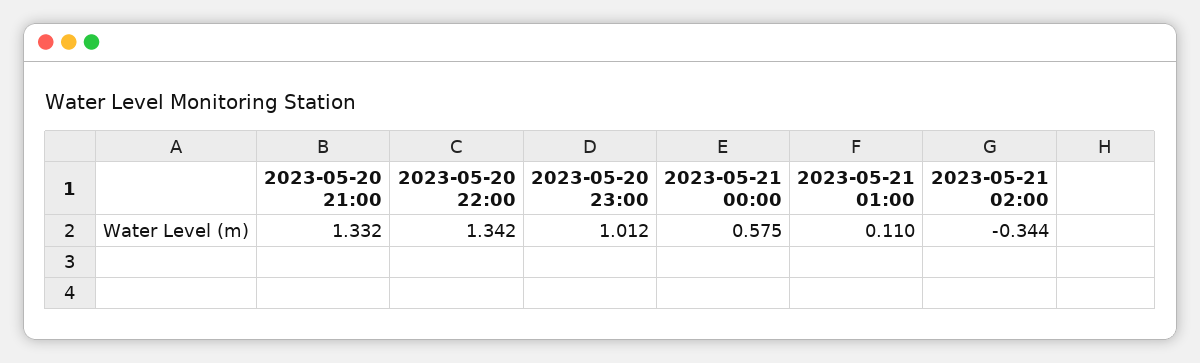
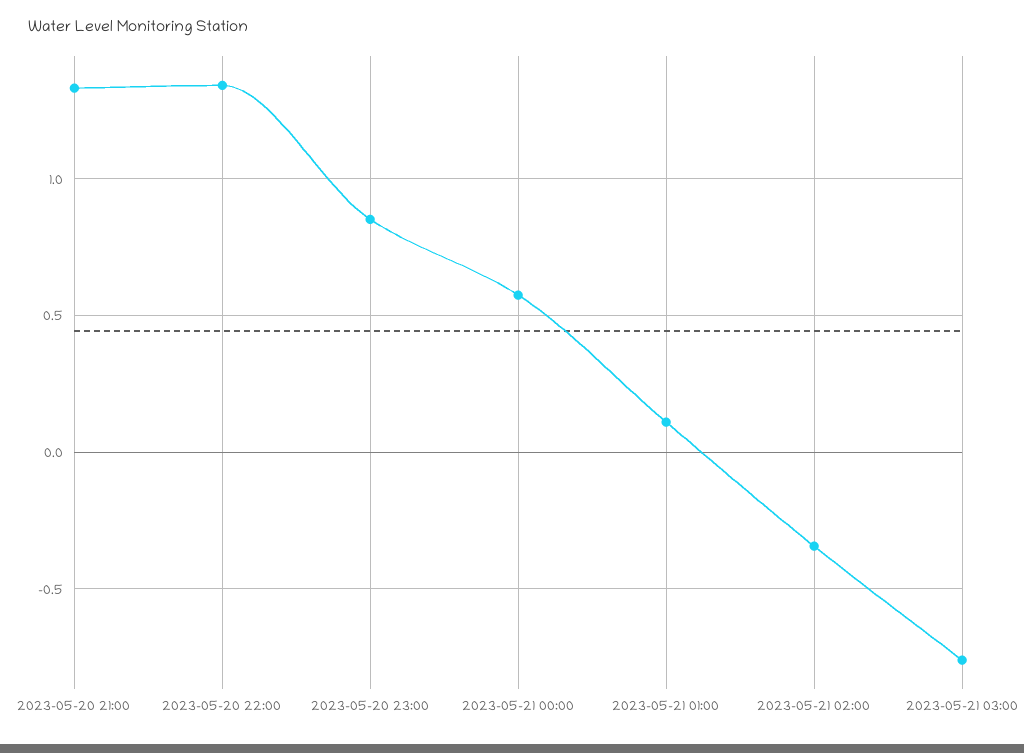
2023-05-20 23:00: 1.012 -> 0.85
2023-05-21 03:00: none -> -0.75

